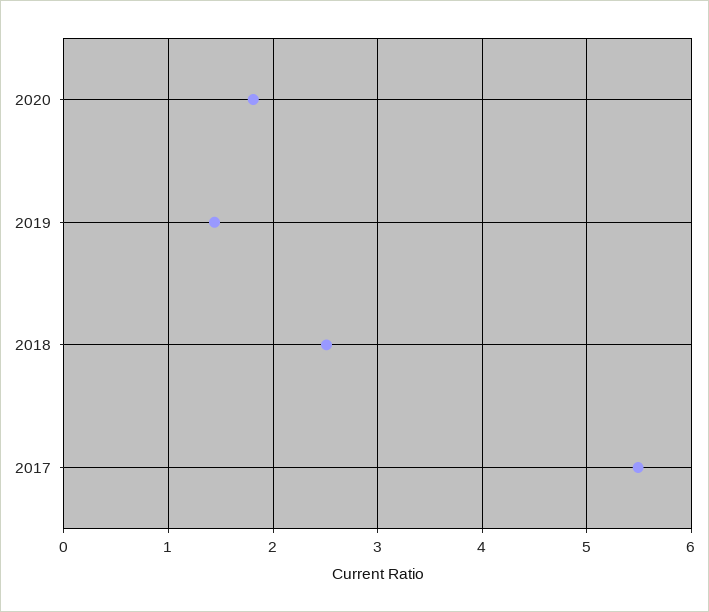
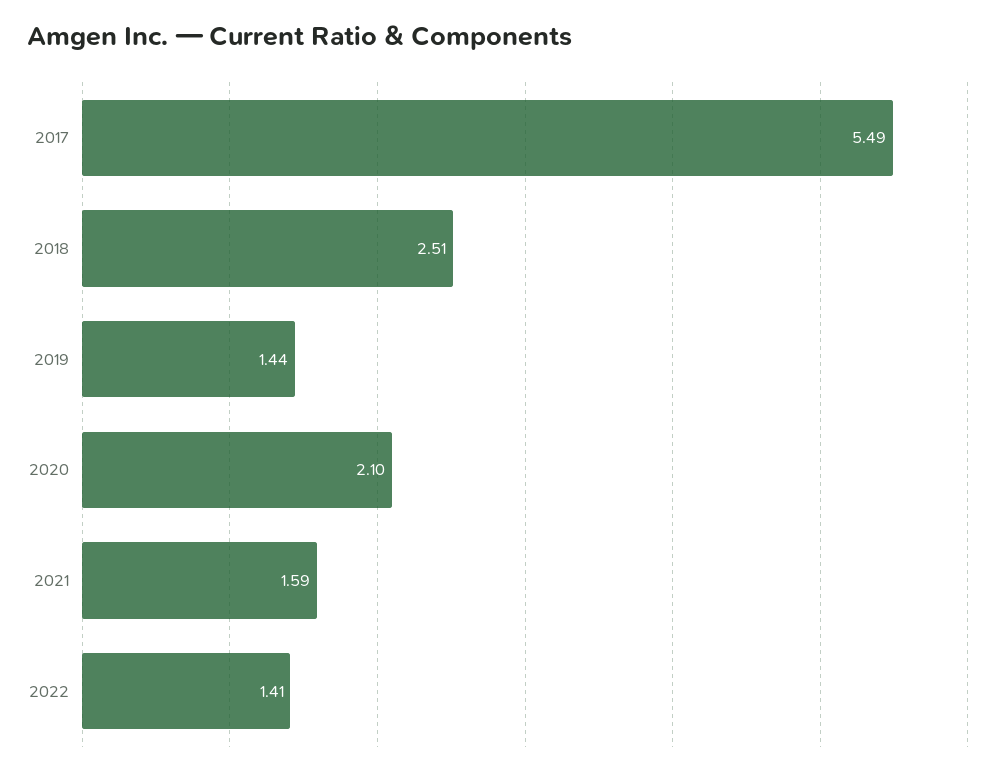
2020: 1.8 -> 2.1
2021: none -> 1.59
2022: none -> 1.41

